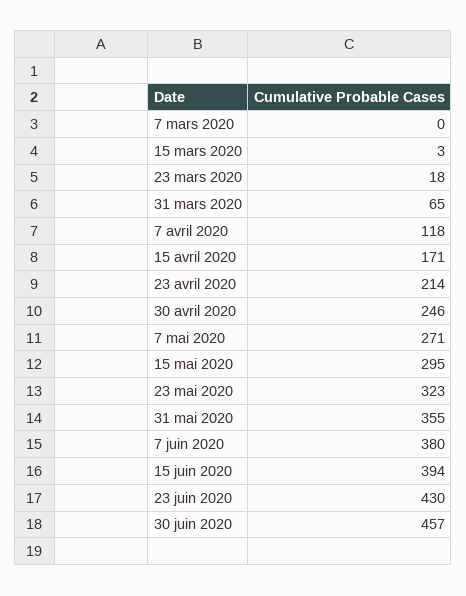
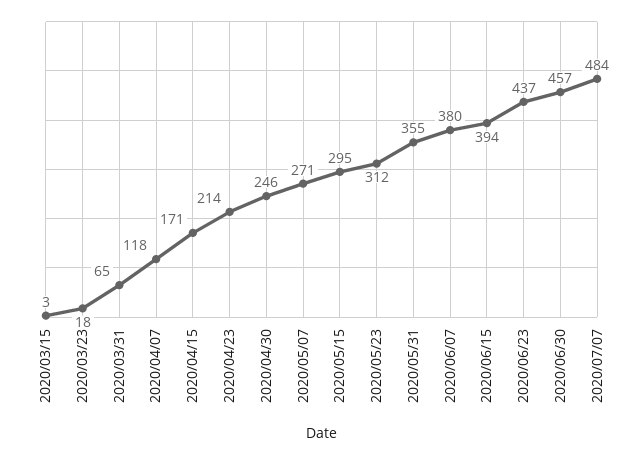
7 mars 2020: 0 -> none
23 mai 2020: 323 -> 312
23 juin 2020: 430 -> 437
2020/07/07: none -> 484

